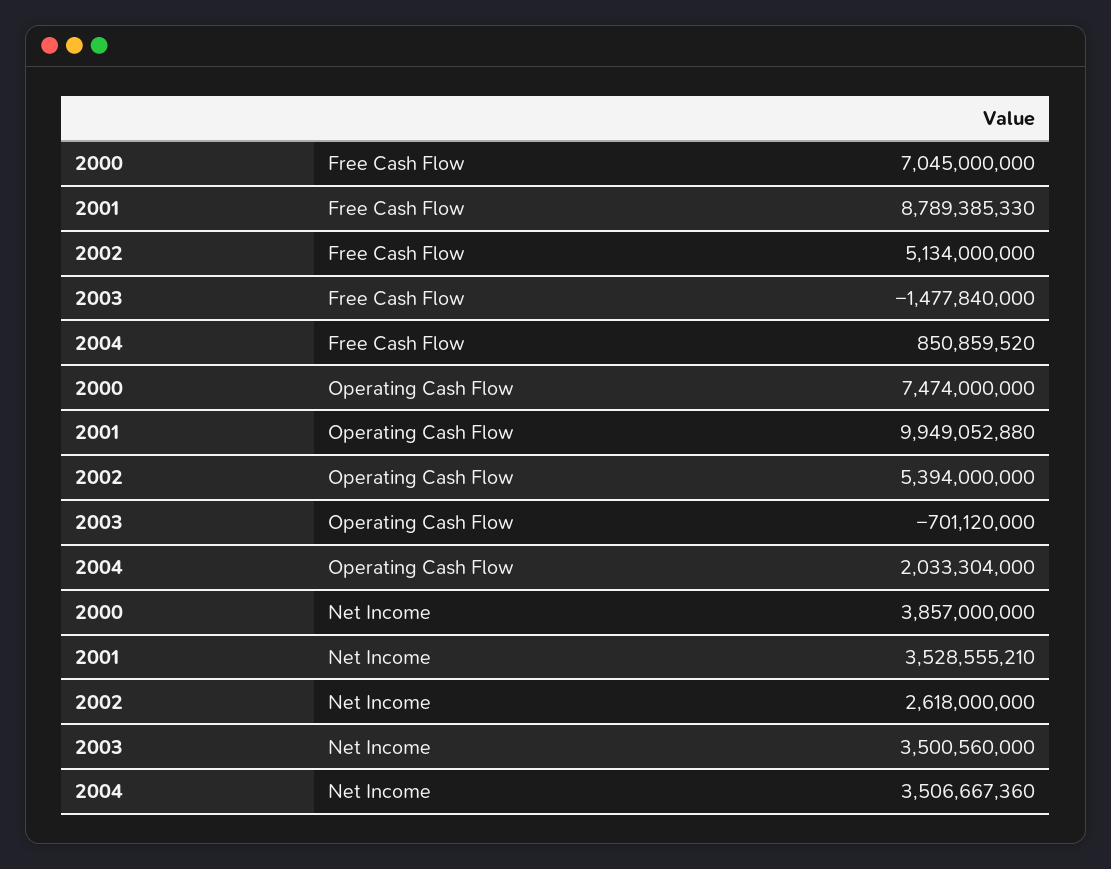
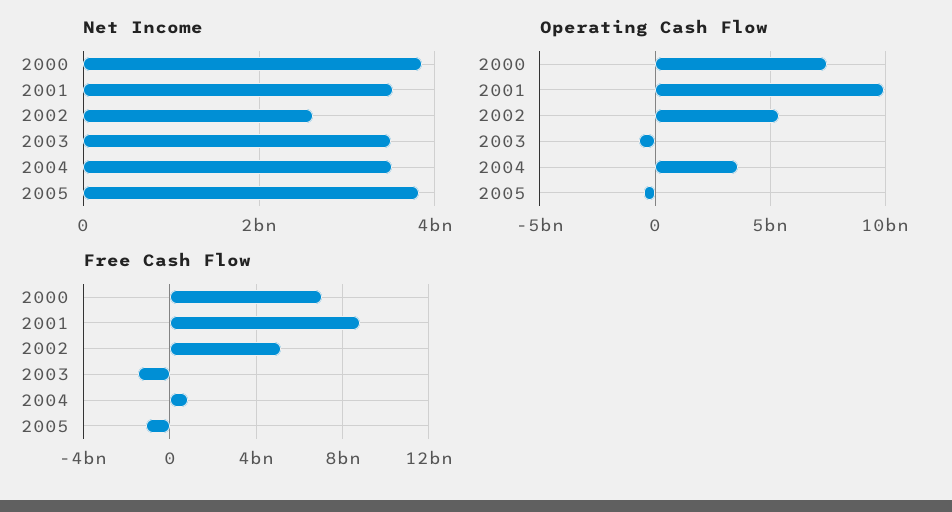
Operating Cash Flow, 2004: 2033304000 -> 3500000000
Net Income, 2005: none -> 3800000000
Operating Cash Flow, 2005: none -> -500000000
Free Cash Flow, 2005: none -> -1000000000

